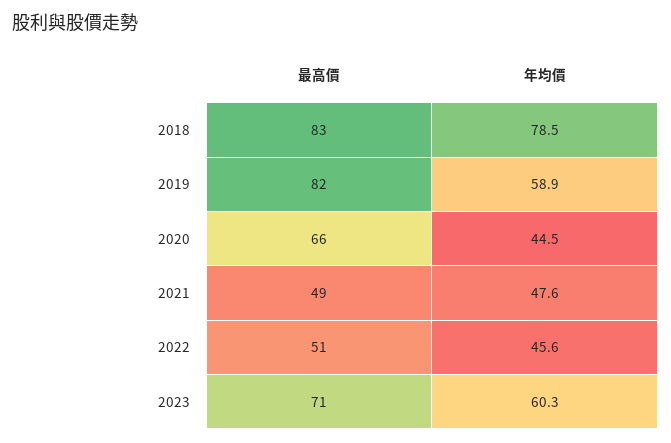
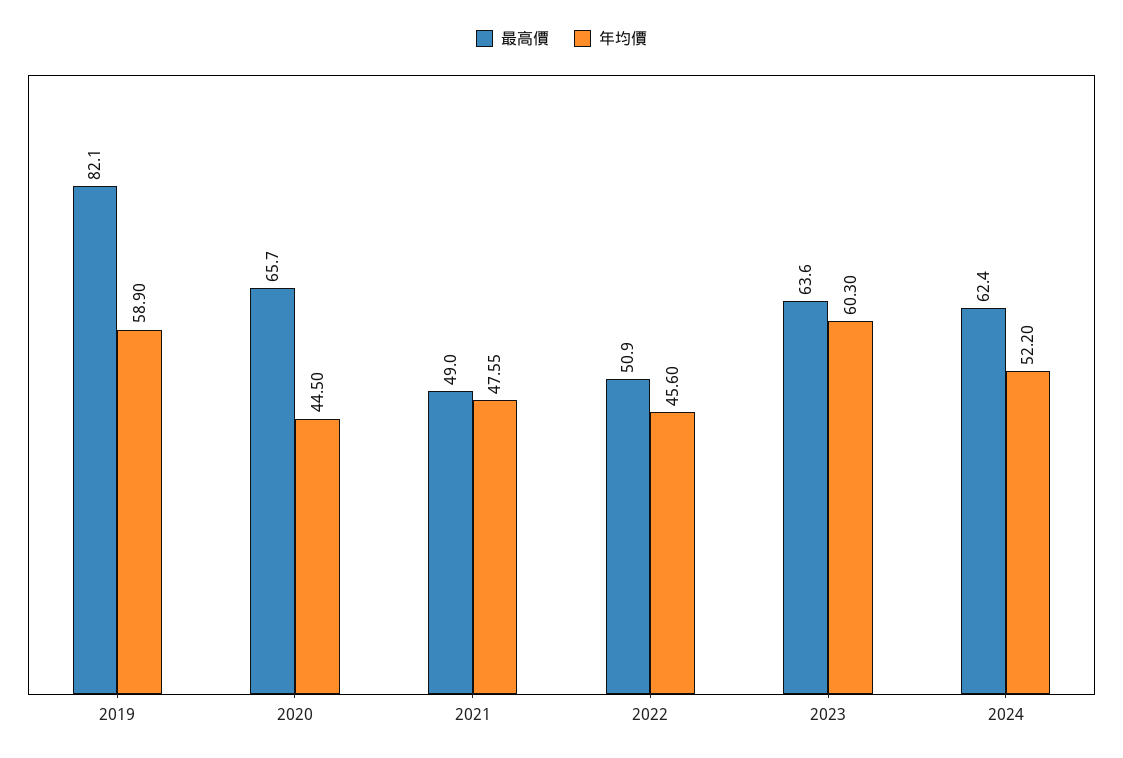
最高價, 2018: 83 -> none
年均價, 2018: 78.5 -> none
最高價, 2023: 71 -> 63.6
最高價, 2024: none -> 62.4
年均價, 2024: none -> 52.2

